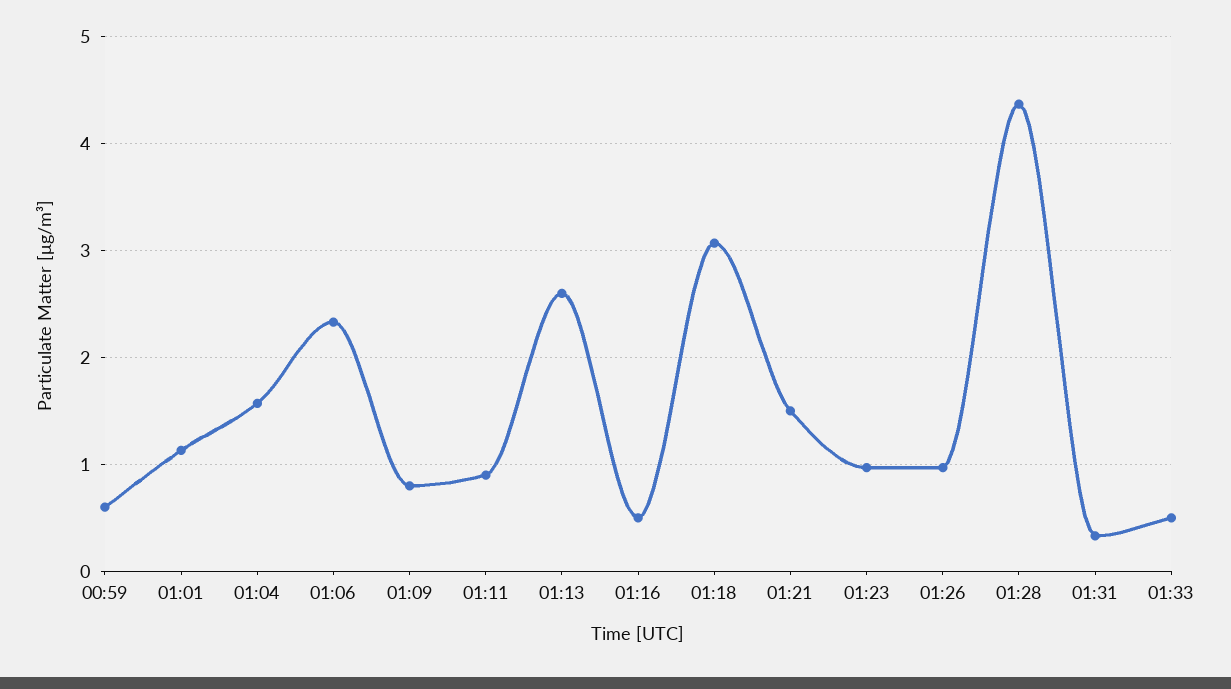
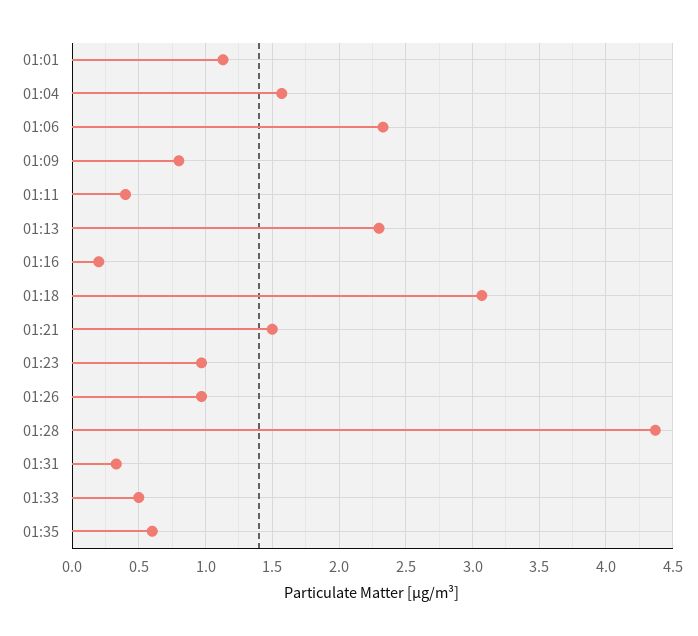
00:59: 0.6 -> none
01:11: 0.9 -> 0.4
01:13: 2.6 -> 2.3
01:16: 0.5 -> 0.2
01:35: none -> 0.6

